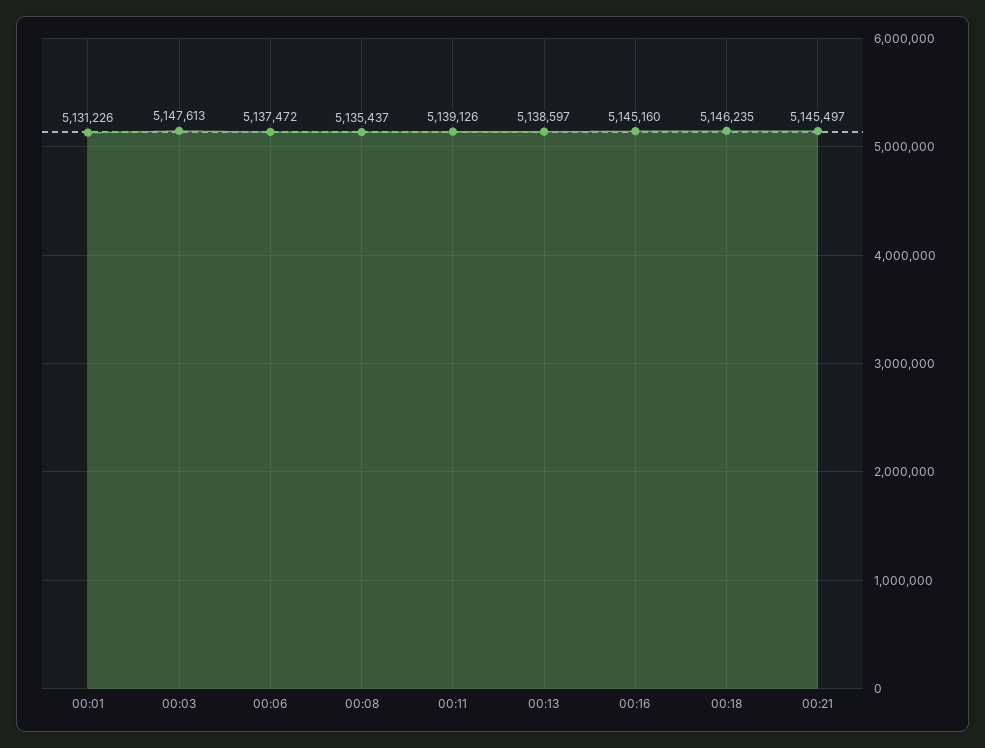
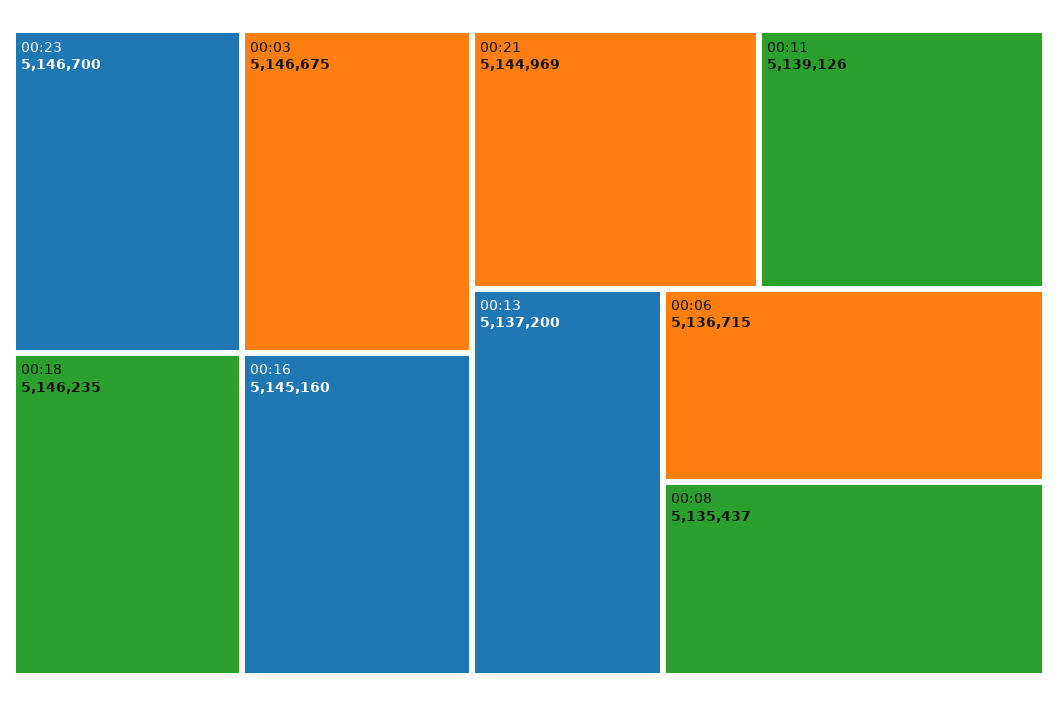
00:01: 5131226 -> none
00:03: 5147613 -> 5146675
00:06: 5137472 -> 5136715
00:13: 5138597 -> 5137200
00:21: 5145497 -> 5144969
00:23: none -> 5146700

